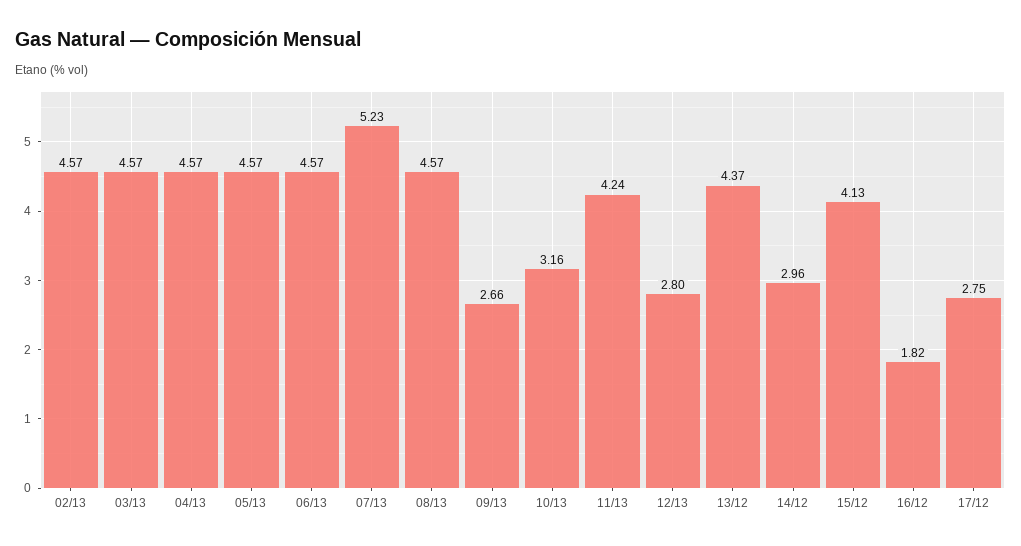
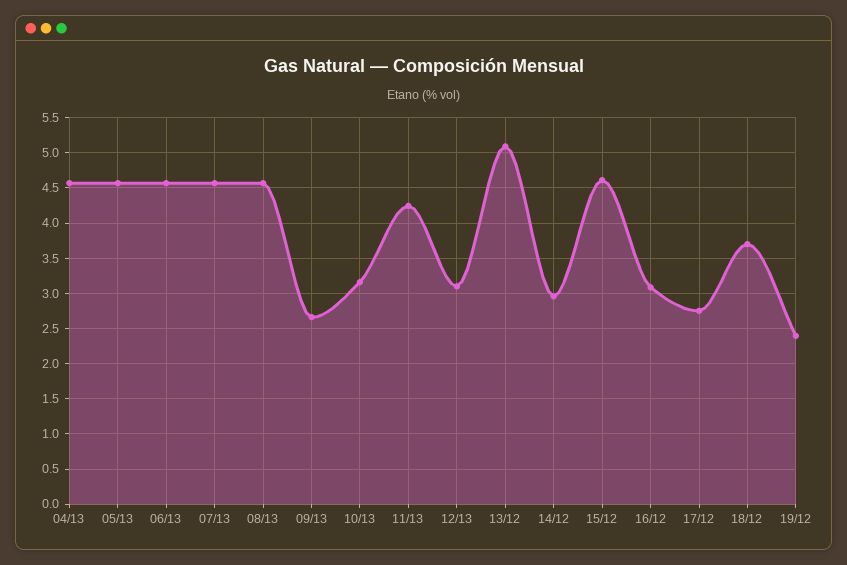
02/13: 4.57 -> none
03/13: 4.57 -> none
07/13: 5.23 -> 4.6
12/13: 2.8 -> 3.1
13/12: 4.37 -> 5.1
15/12: 4.13 -> 4.6
16/12: 1.82 -> 3.1
18/12: none -> 3.7
19/12: none -> 2.4

